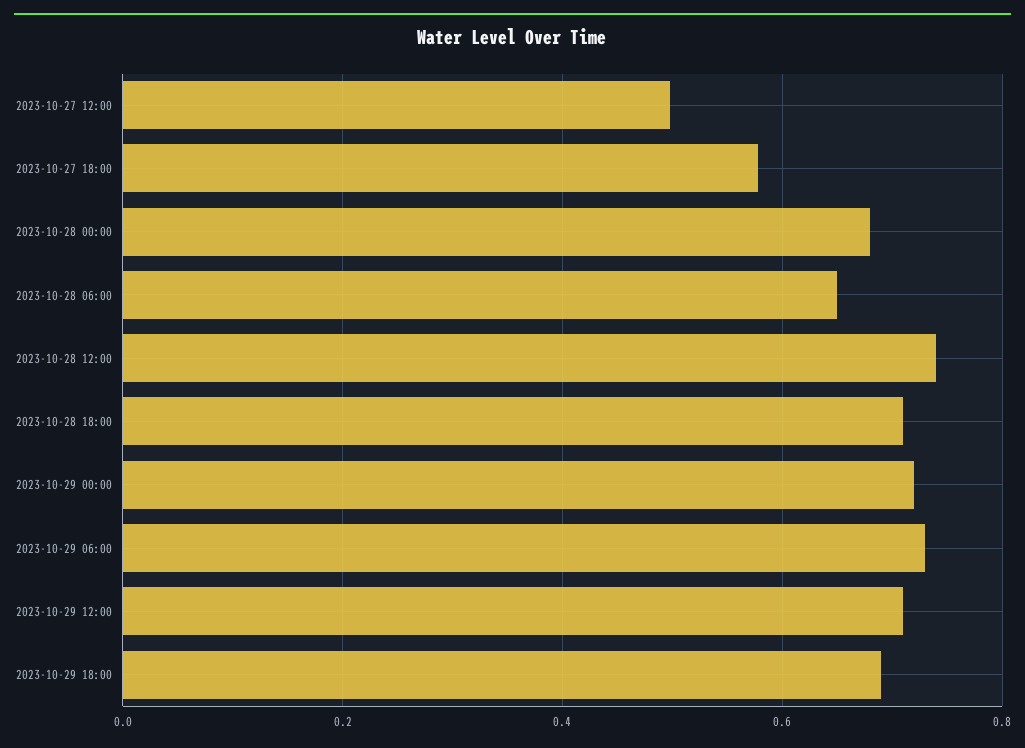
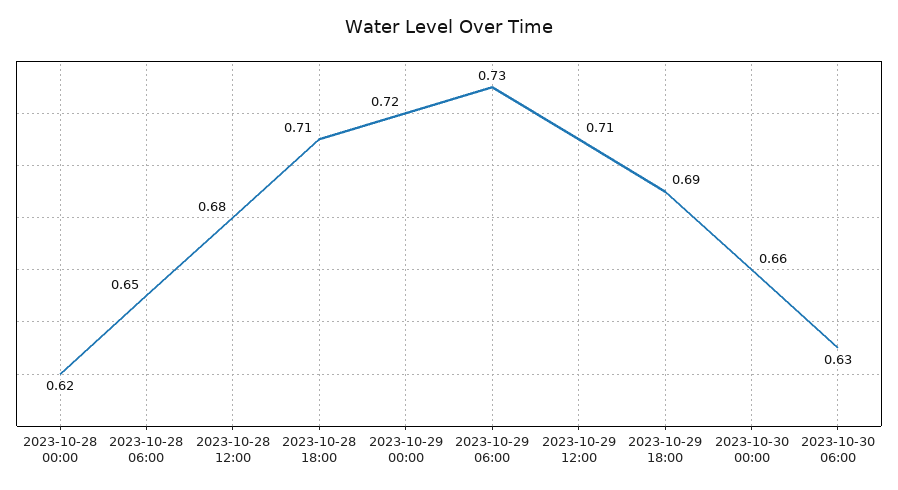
2023-10-27 12:00: 0.5 -> none
2023-10-27 18:00: 0.58 -> none
2023-10-28 00:00: 0.68 -> 0.62
2023-10-28 12:00: 0.74 -> 0.68
2023-10-30 00:00: none -> 0.66
2023-10-30 06:00: none -> 0.63

